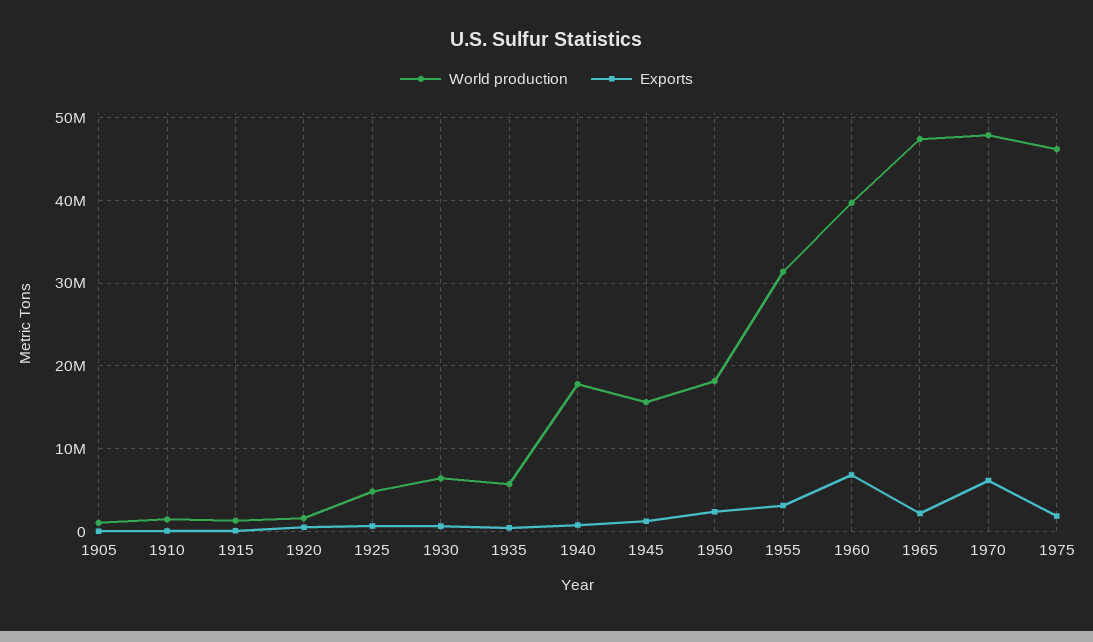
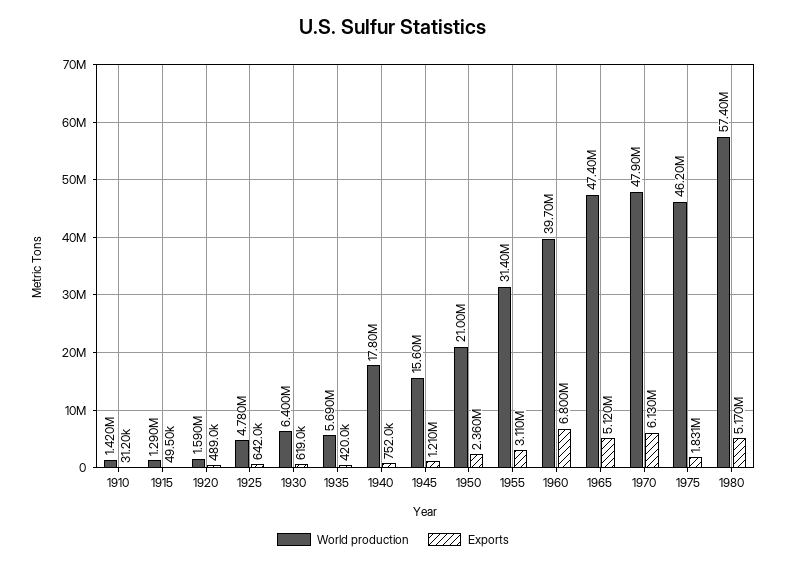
World production, 1905: 1000000 -> none
Exports, 1905: 0 -> none
World production, 1950: 18000000 -> 21000000
Exports, 1965: 2000000 -> 5120000
World production, 1980: none -> 57400000
Exports, 1980: none -> 5170000

